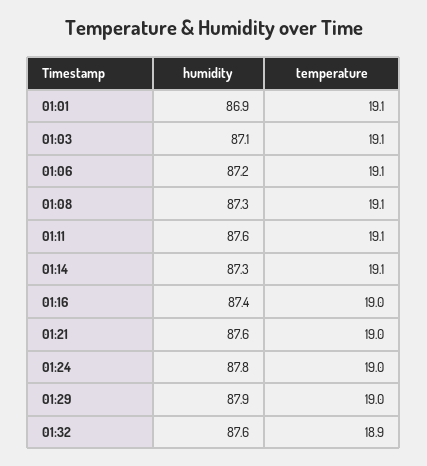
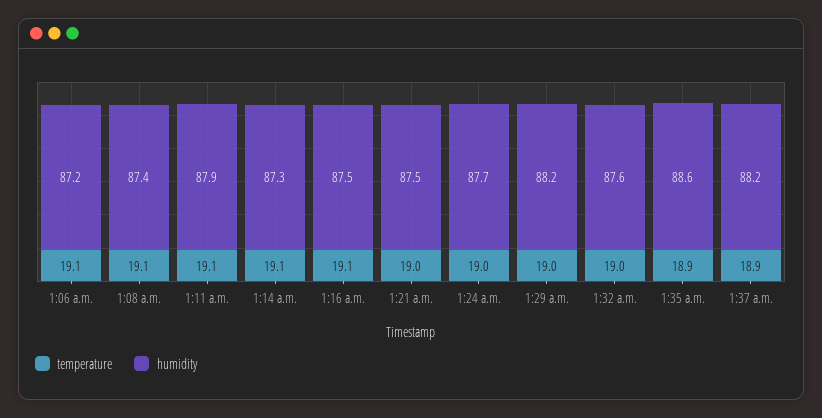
humidity, 01:01: 86.9 -> none
temperature, 01:01: 19.1 -> none
humidity, 01:03: 87.1 -> none
temperature, 01:03: 19.1 -> none
humidity, 01:08: 87.3 -> 87.4
humidity, 01:11: 87.6 -> 87.9
humidity, 01:16: 87.4 -> 87.5
temperature, 01:16: 19 -> 19.1
humidity, 01:21: 87.6 -> 87.5
humidity, 01:24: 87.8 -> 87.7
humidity, 01:29: 87.9 -> 88.2
temperature, 01:32: 18.9 -> 19
temperature, 1:35 a.m.: none -> 18.9
humidity, 1:35 a.m.: none -> 88.6
temperature, 1:37 a.m.: none -> 18.9
humidity, 1:37 a.m.: none -> 88.2

